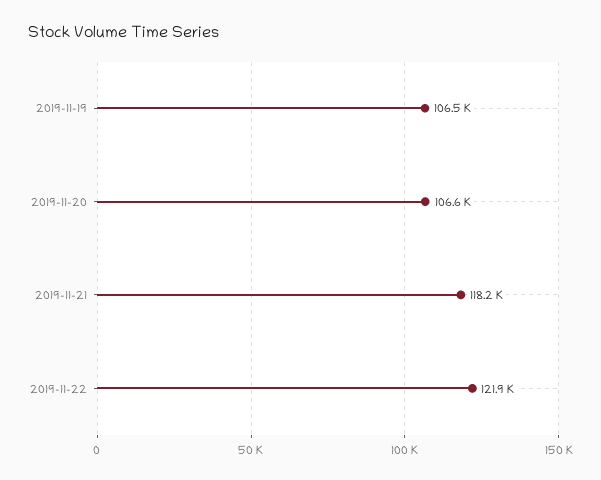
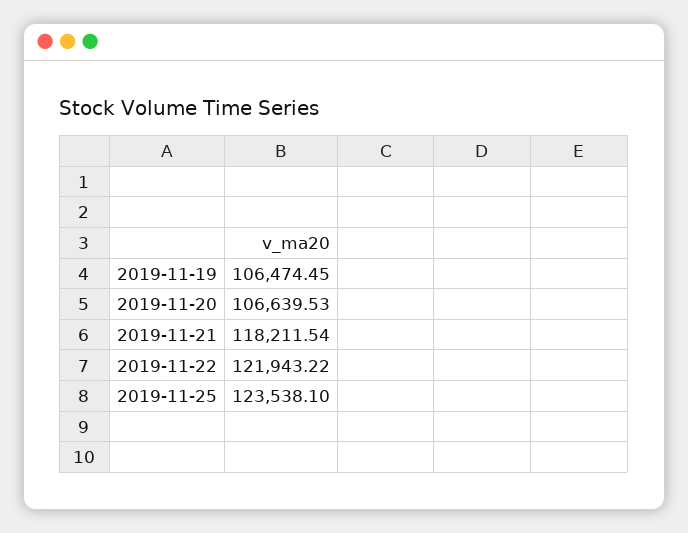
2019-11-25: none -> 123538.1

